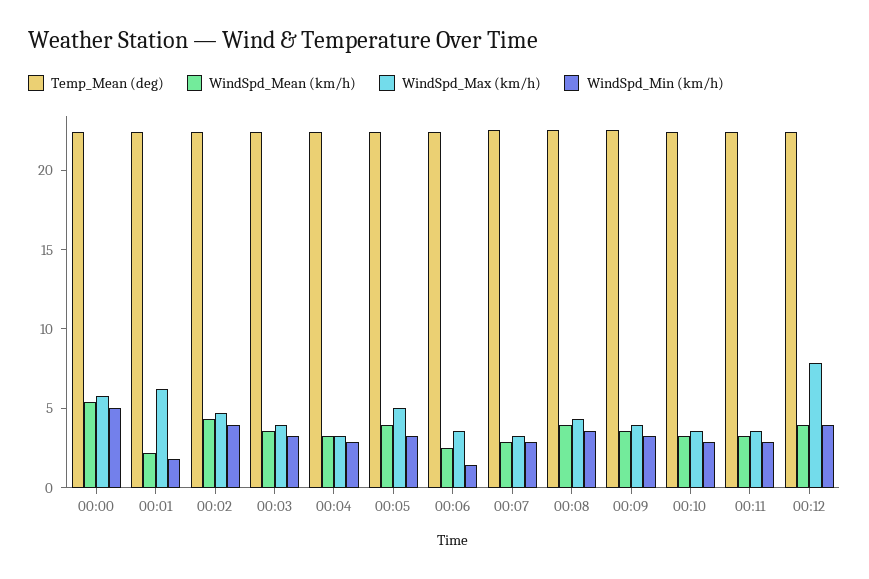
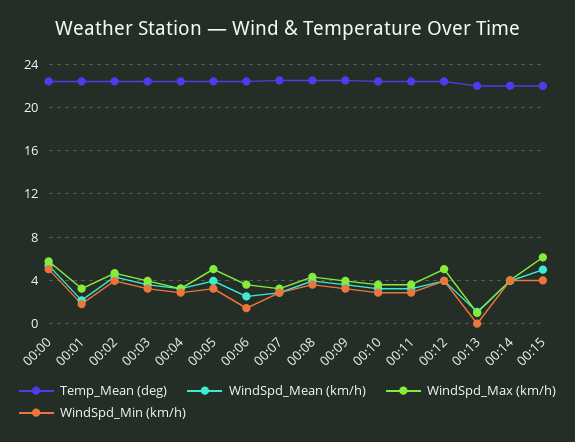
WindSpd_Max (km/h), 00:01: 6 -> 3
WindSpd_Max (km/h), 00:12: 8 -> 5
Temp_Mean (deg), 00:13: none -> 22
WindSpd_Mean (km/h), 00:13: none -> 1
WindSpd_Max (km/h), 00:13: none -> 1
WindSpd_Min (km/h), 00:13: none -> 0
Temp_Mean (deg), 00:14: none -> 22
WindSpd_Mean (km/h), 00:14: none -> 4
WindSpd_Max (km/h), 00:14: none -> 4
WindSpd_Min (km/h), 00:14: none -> 4
Temp_Mean (deg), 00:15: none -> 22
WindSpd_Mean (km/h), 00:15: none -> 5
WindSpd_Max (km/h), 00:15: none -> 6
WindSpd_Min (km/h), 00:15: none -> 4

